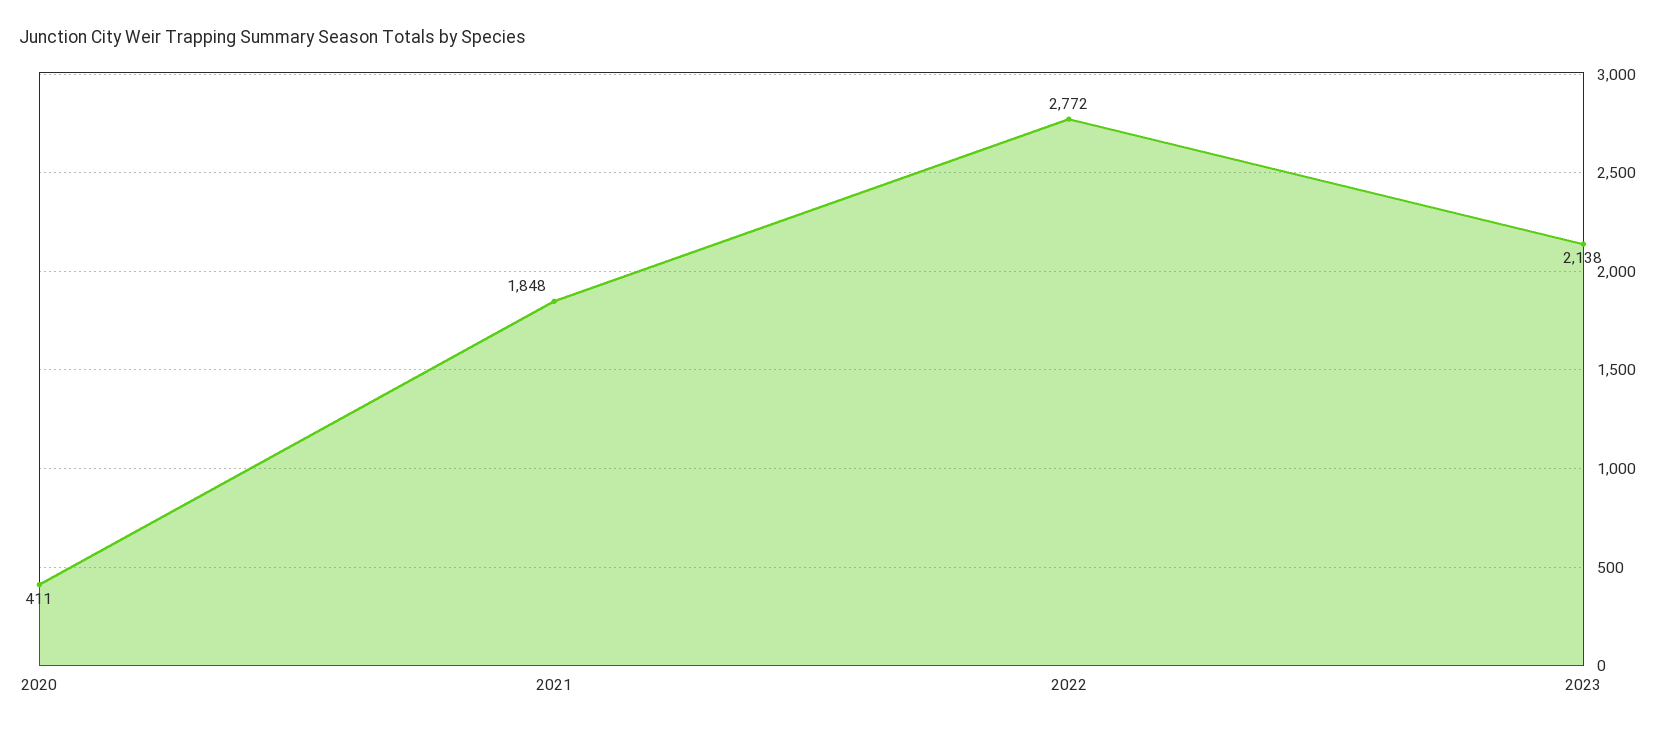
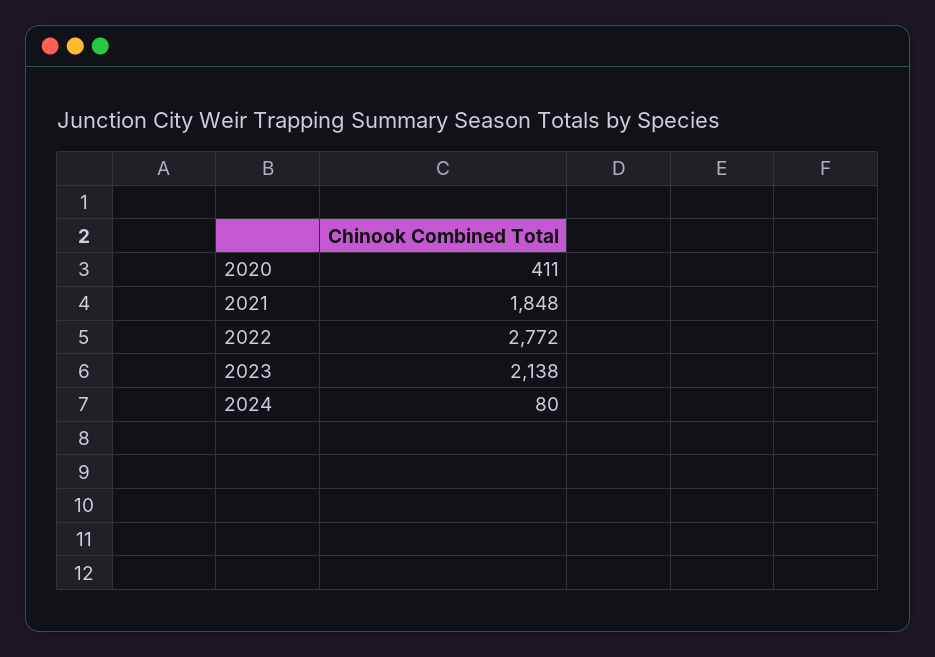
2024: none -> 80

